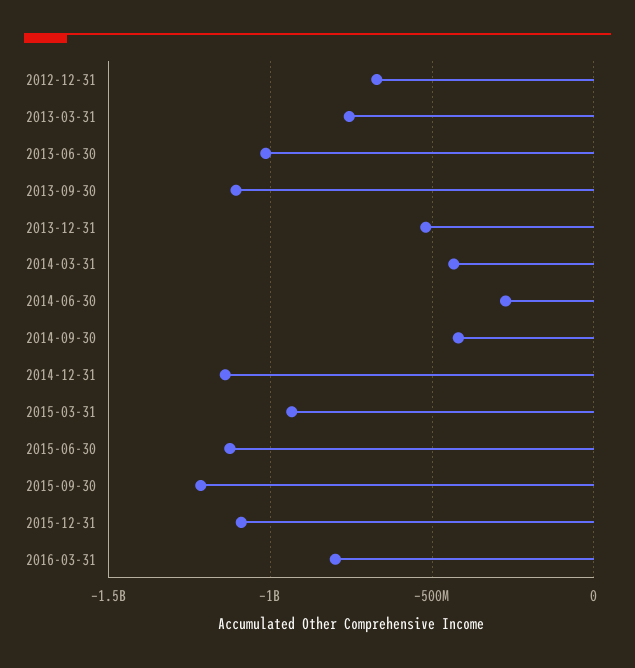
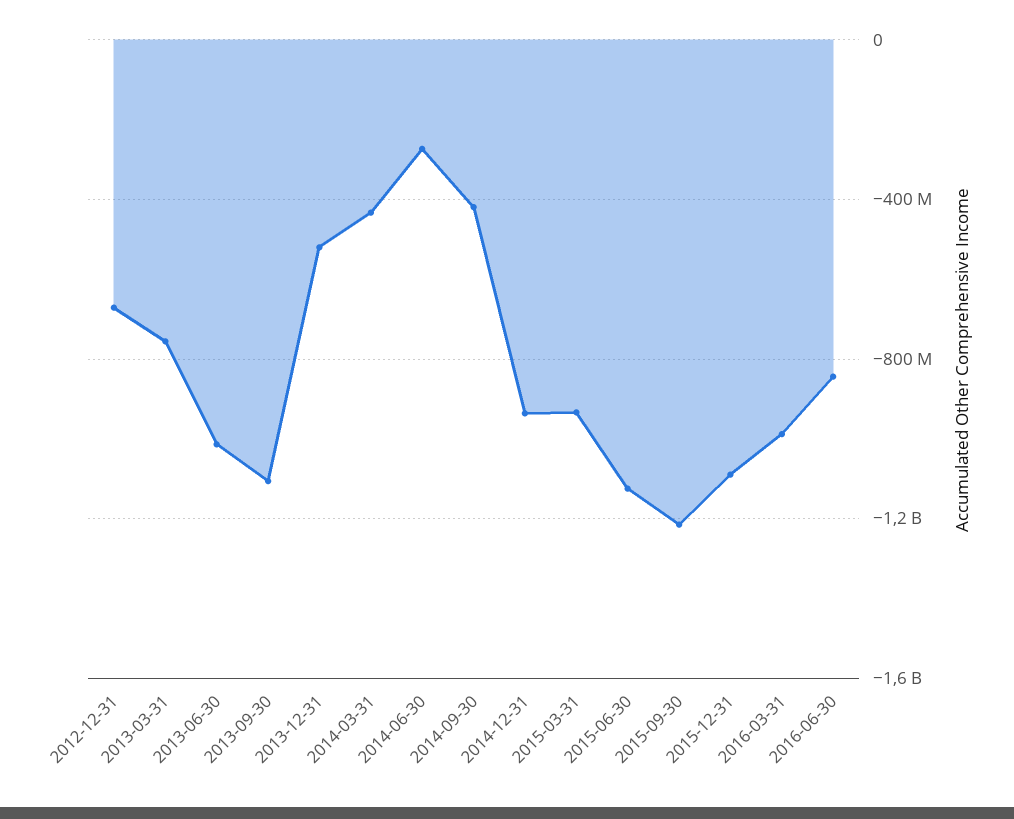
2014-12-31: -1150000000 -> -950000000
2016-03-31: -800000000 -> -1000000000
2016-06-30: none -> -850000000

